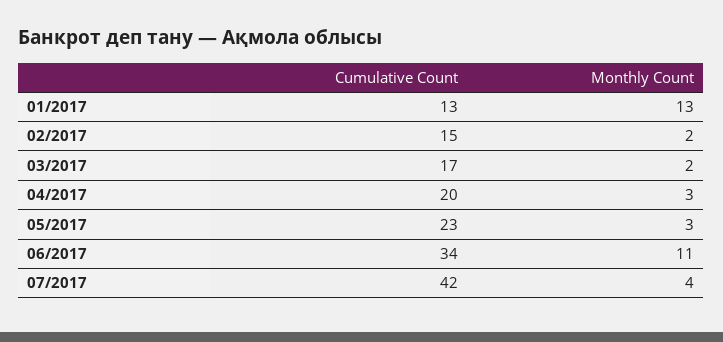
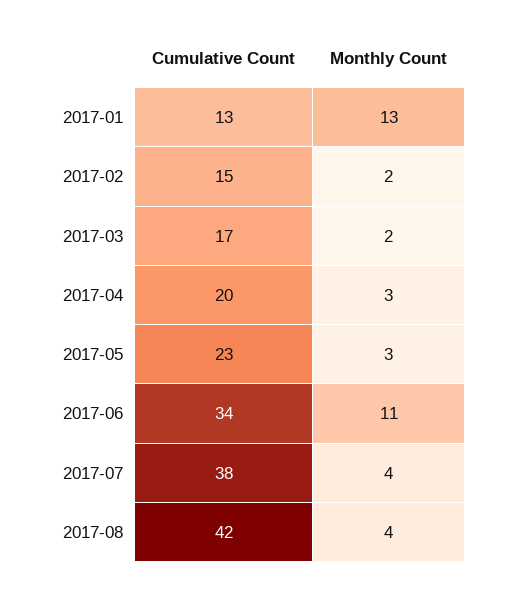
Cumulative Count, 07/2017: 42 -> 38
Cumulative Count, 2017-08: none -> 42
Monthly Count, 2017-08: none -> 4

